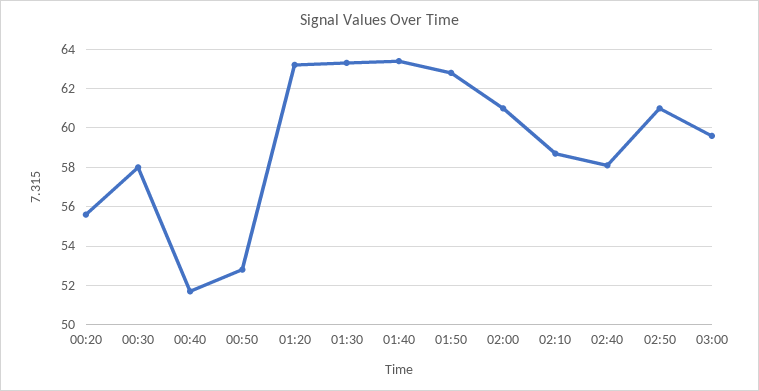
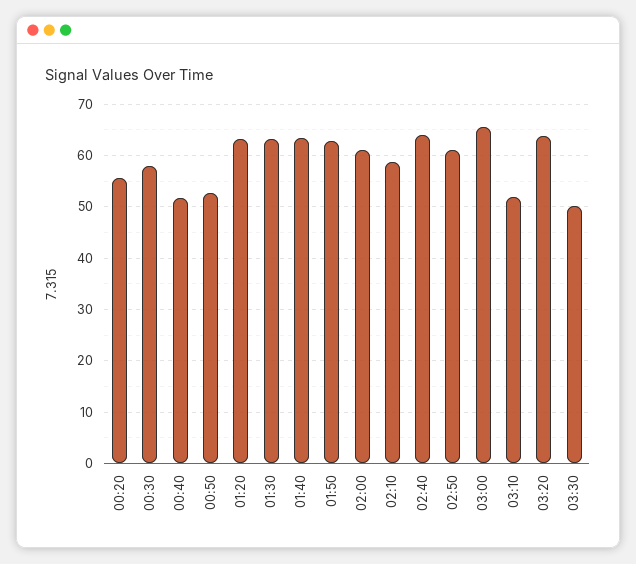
02:40: 58 -> 64
03:00: 59.5 -> 66
03:10: none -> 52
03:20: none -> 64
03:30: none -> 50

